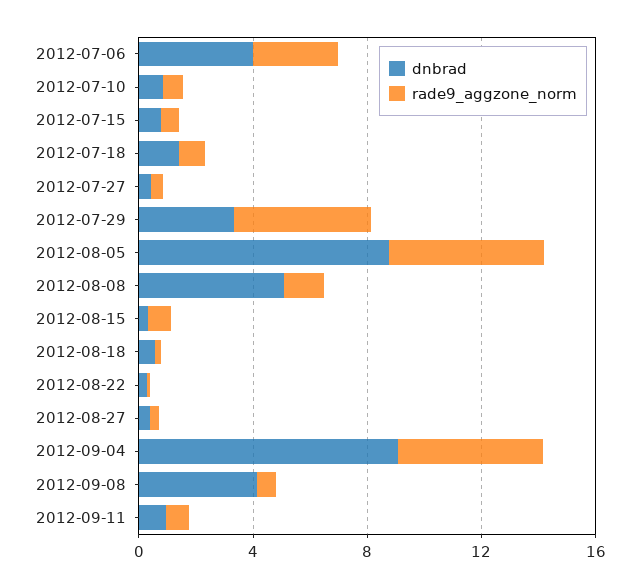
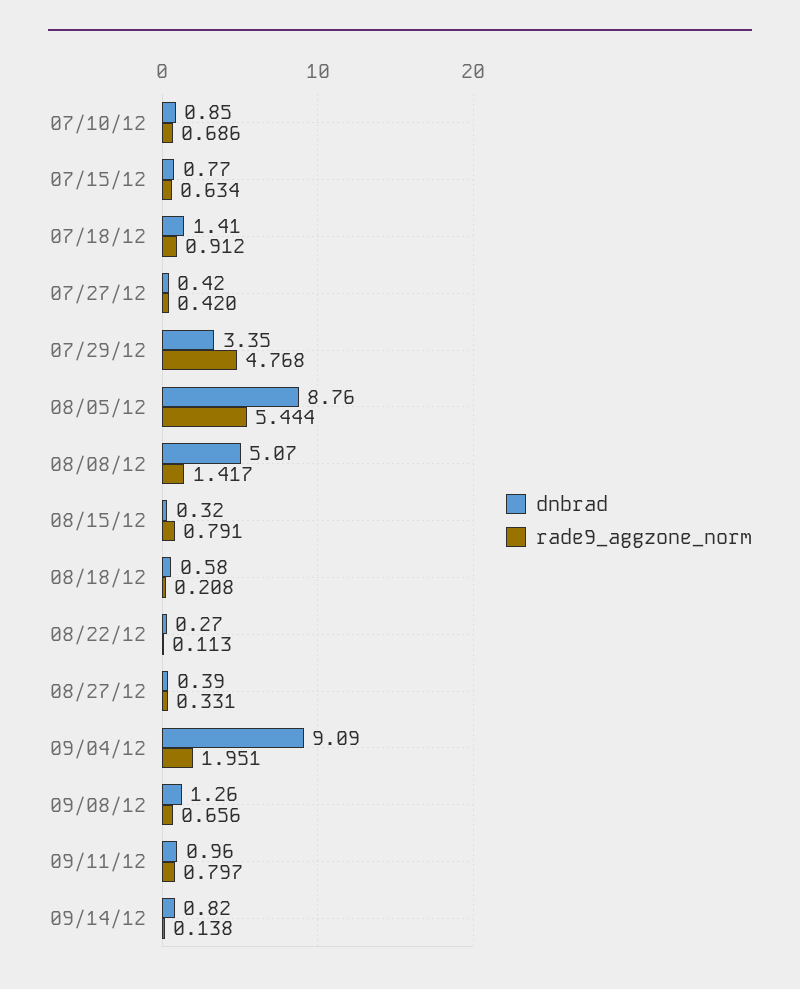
dnbrad, 2012-07-06: 4 -> none
rade9_aggzone_norm, 2012-07-06: 3 -> none
rade9_aggzone_norm, 2012-09-04: 5 -> 1.951
dnbrad, 2012-09-08: 4 -> 1.26
dnbrad, 09/14/12: none -> 0.82
rade9_aggzone_norm, 09/14/12: none -> 0.138

